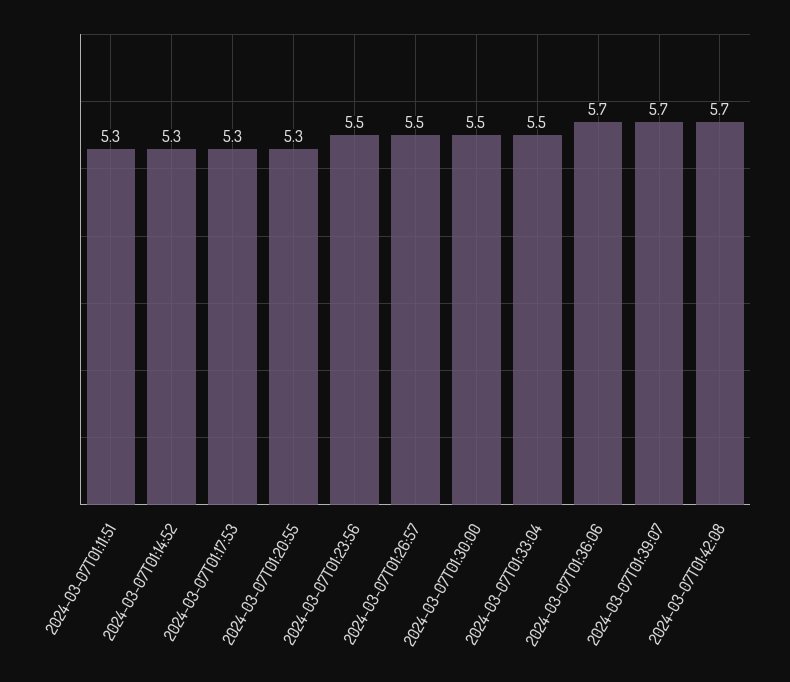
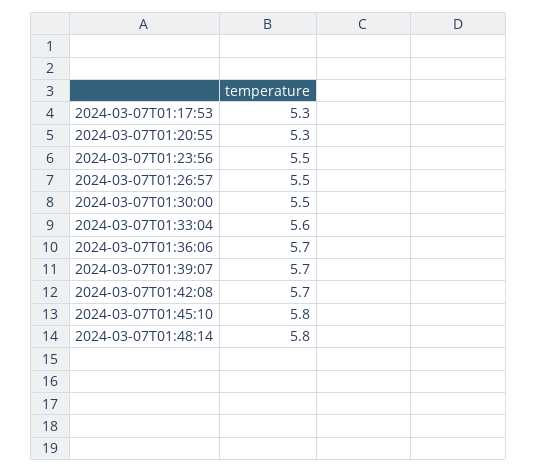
2024-03-07T01:11:51: 5.3 -> none
2024-03-07T01:14:52: 5.3 -> none
2024-03-07T01:33:04: 5.5 -> 5.6
2024-03-07T01:45:10: none -> 5.8
2024-03-07T01:48:14: none -> 5.8

